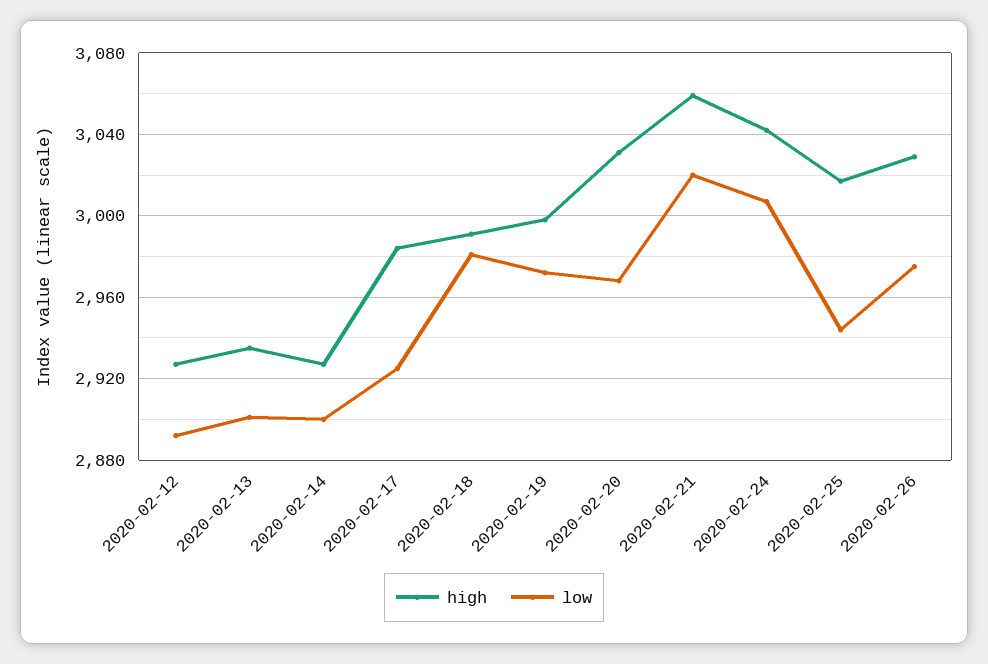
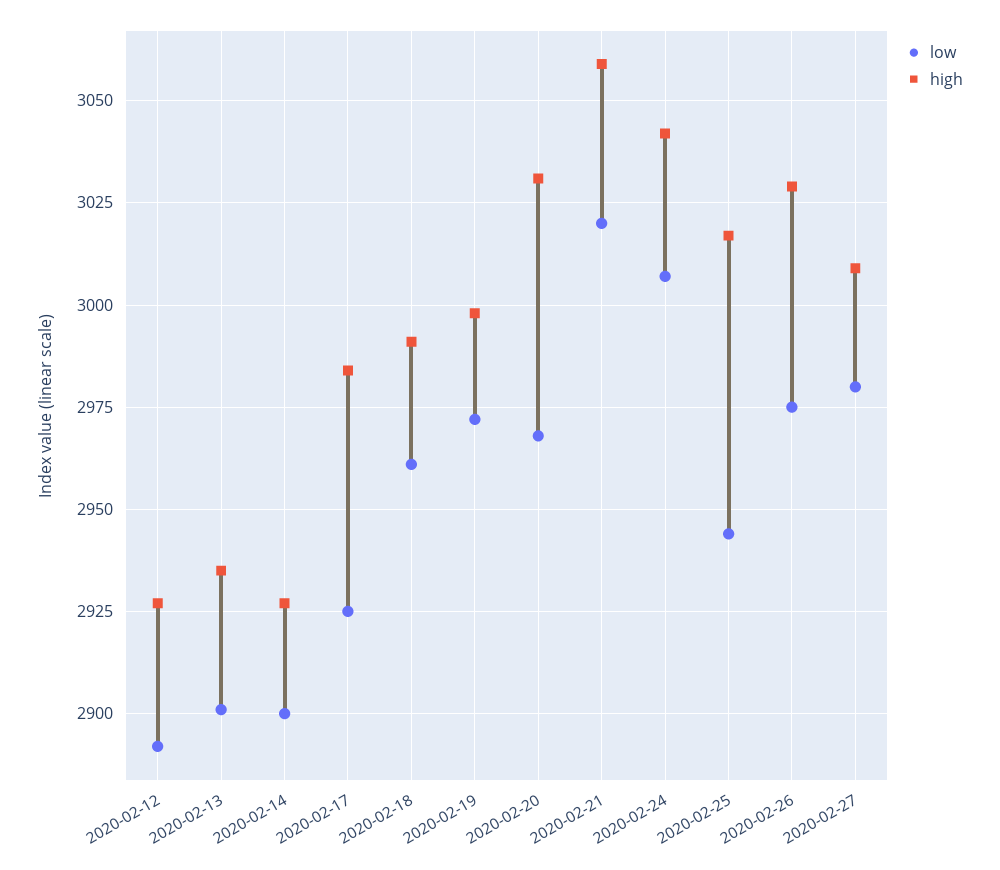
low, 2020-02-18: 2980 -> 2960
low, 2020-02-27: none -> 2980
high, 2020-02-27: none -> 3010

